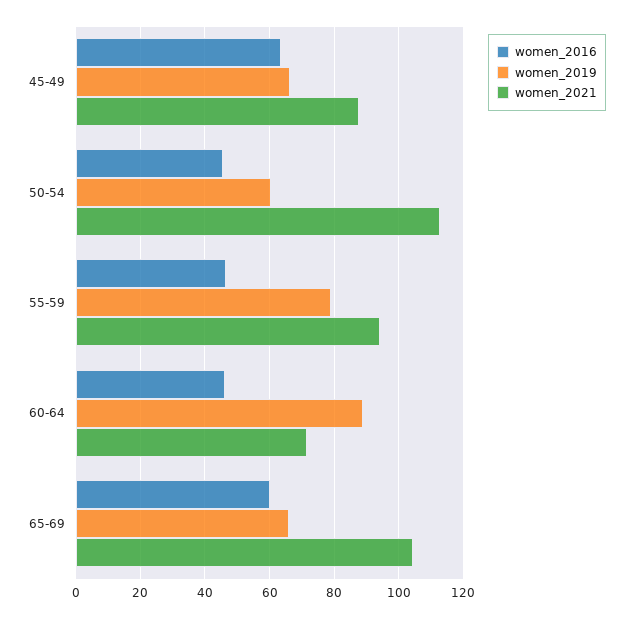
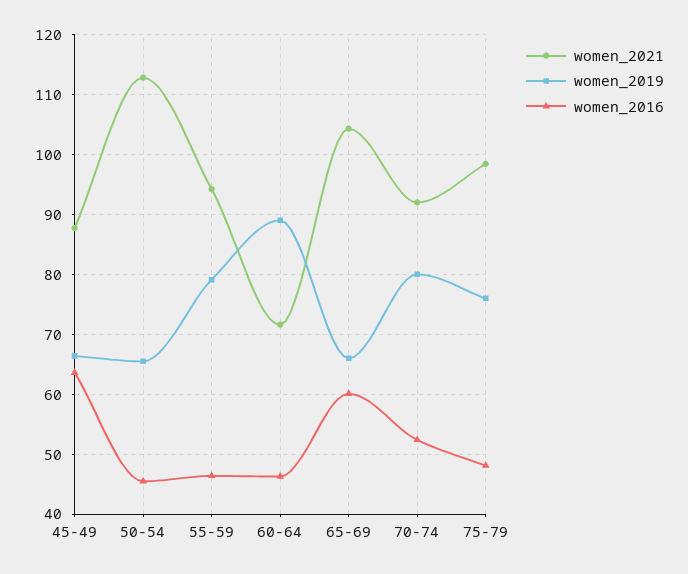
women_2019, 50-54: 60 -> 66
women_2021, 70-74: none -> 92
women_2019, 70-74: none -> 80
women_2016, 70-74: none -> 52
women_2021, 75-79: none -> 98
women_2019, 75-79: none -> 76
women_2016, 75-79: none -> 48

